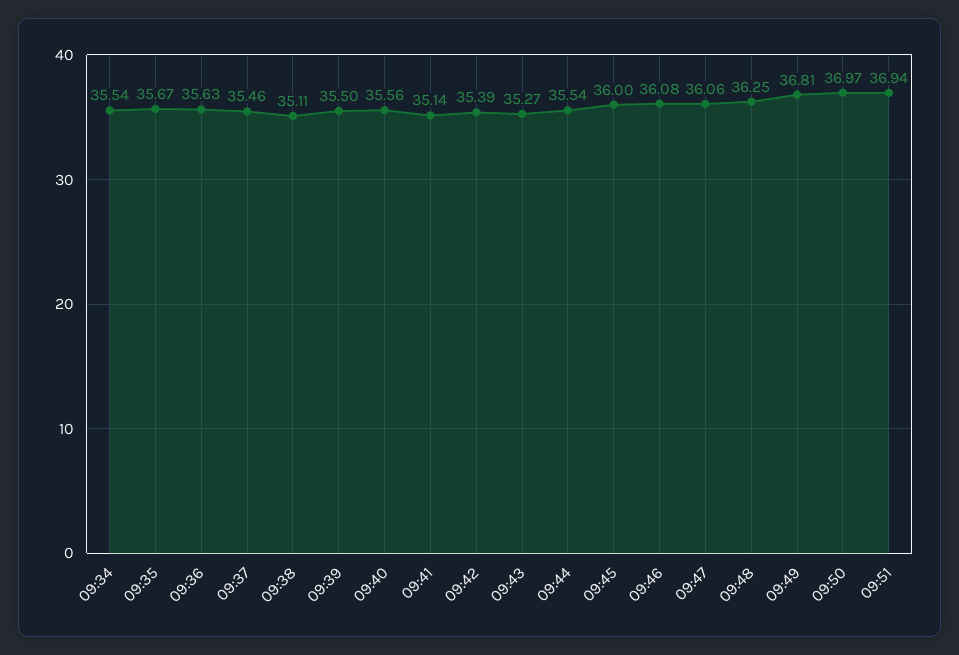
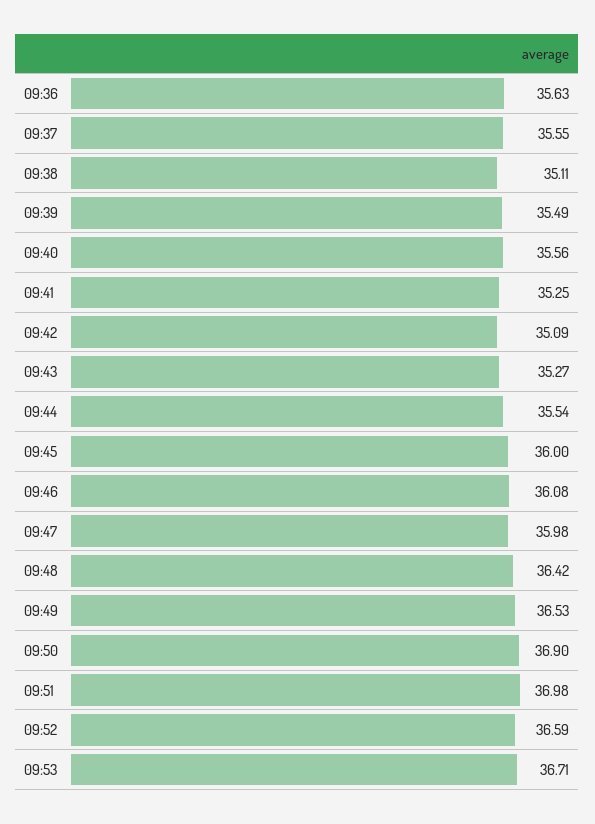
09:34: 35.54 -> none
09:35: 35.67 -> none
09:37: 35.46 -> 35.55
09:39: 35.5 -> 35.49
09:41: 35.14 -> 35.25
09:42: 35.39 -> 35.09
09:47: 36.06 -> 35.98
09:48: 36.25 -> 36.42
09:49: 36.81 -> 36.53
09:50: 36.97 -> 36.9
09:51: 36.94 -> 36.98
09:52: none -> 36.59
09:53: none -> 36.71

